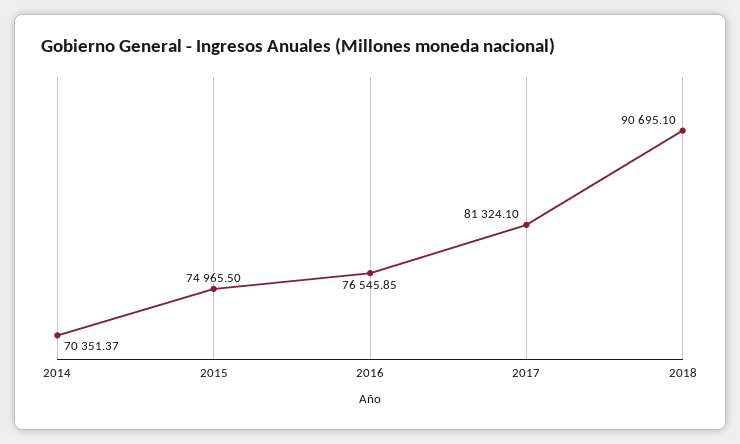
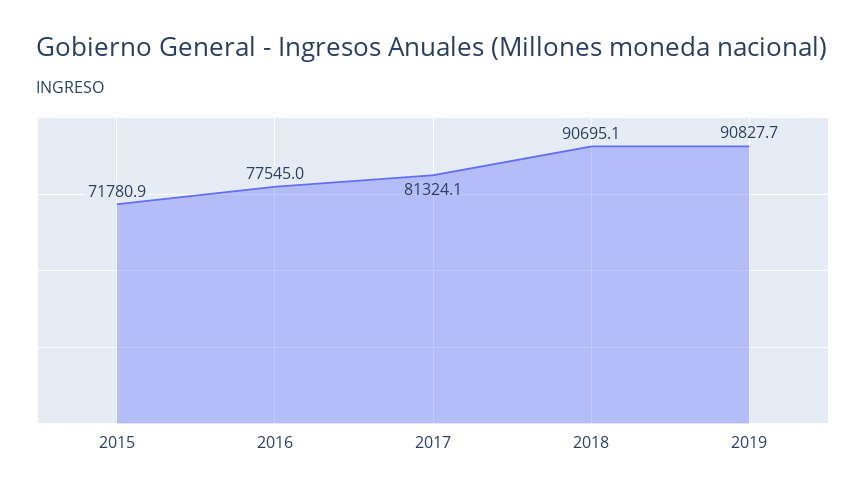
2014: 70351.37 -> none
2015: 74965.5 -> 71780.9
2016: 76545.85 -> 77545
2019: none -> 90827.7

